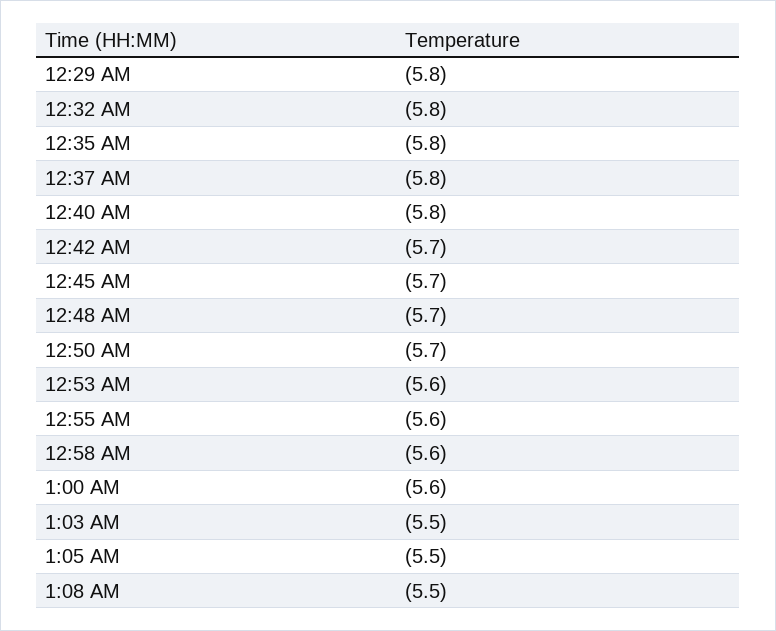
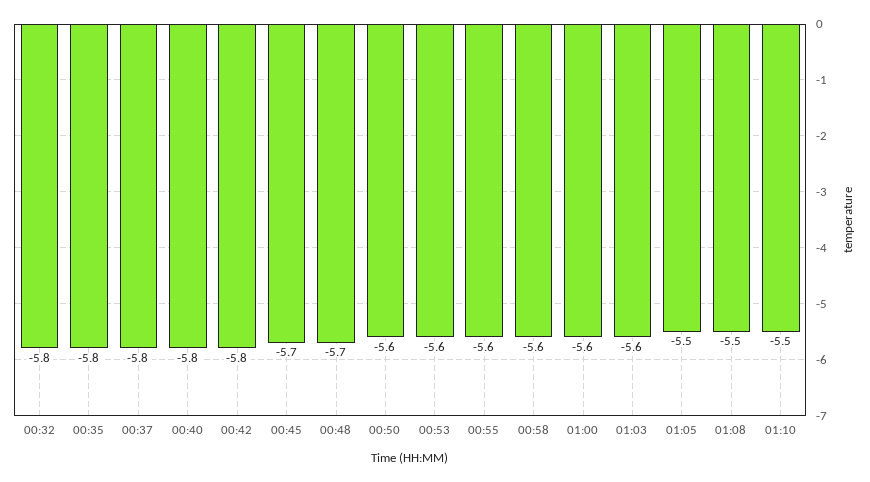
12:29 AM: -5.8 -> none
12:42 AM: -5.7 -> -5.8
12:50 AM: -5.7 -> -5.6
1:03 AM: -5.5 -> -5.6
01:10: none -> -5.5

